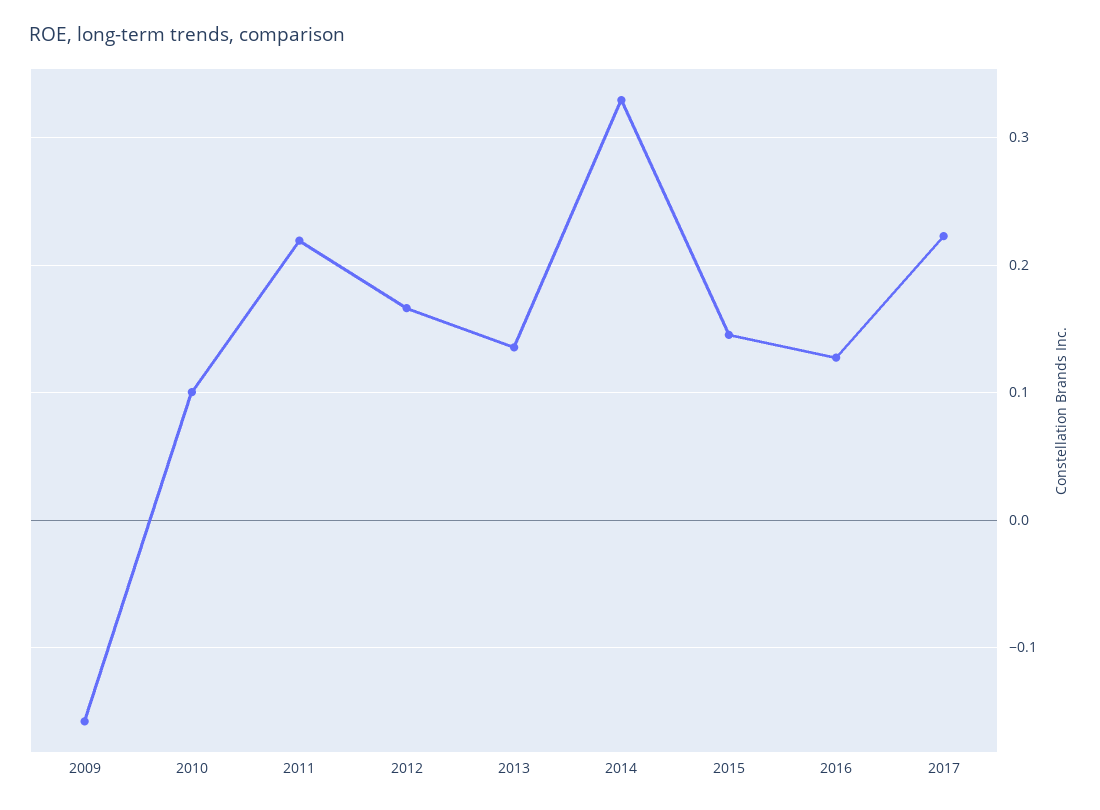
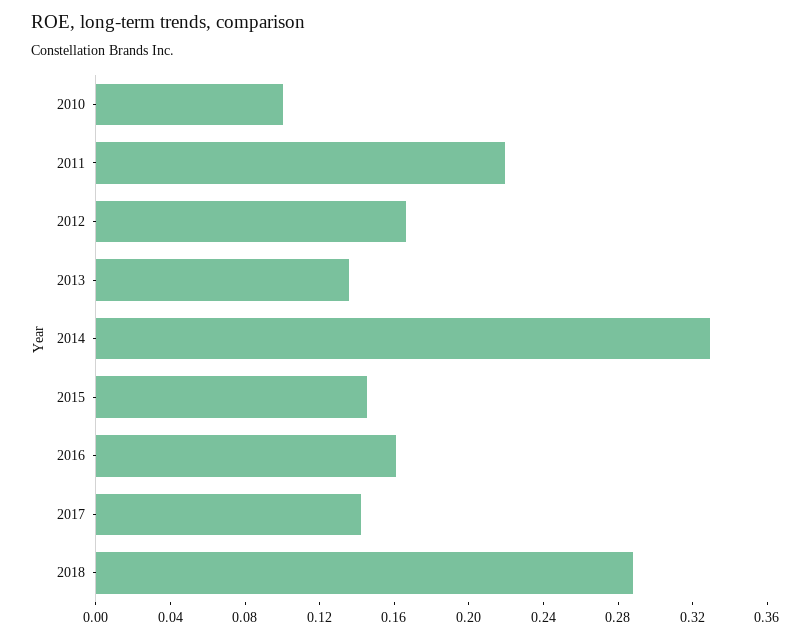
2009: -0.16 -> none
2016: 0.13 -> 0.16
2017: 0.22 -> 0.14
2018: none -> 0.29

